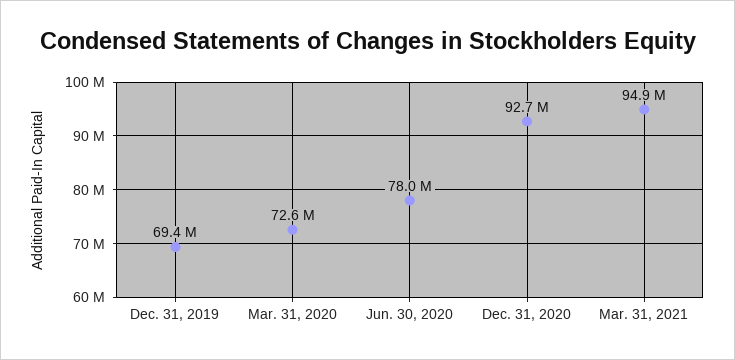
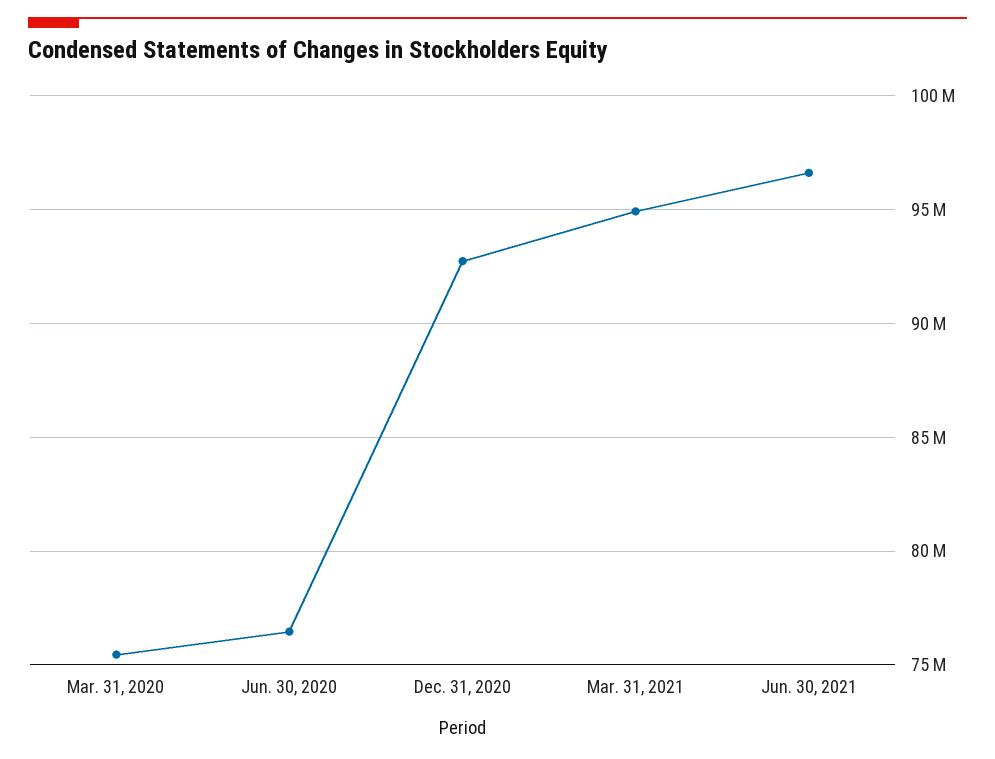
Dec. 31, 2019: 69400000 -> none
Mar. 31, 2020: 72600000 -> 75500000
Jun. 30, 2020: 78000000 -> 76500000
Jun. 30, 2021: none -> 96500000

